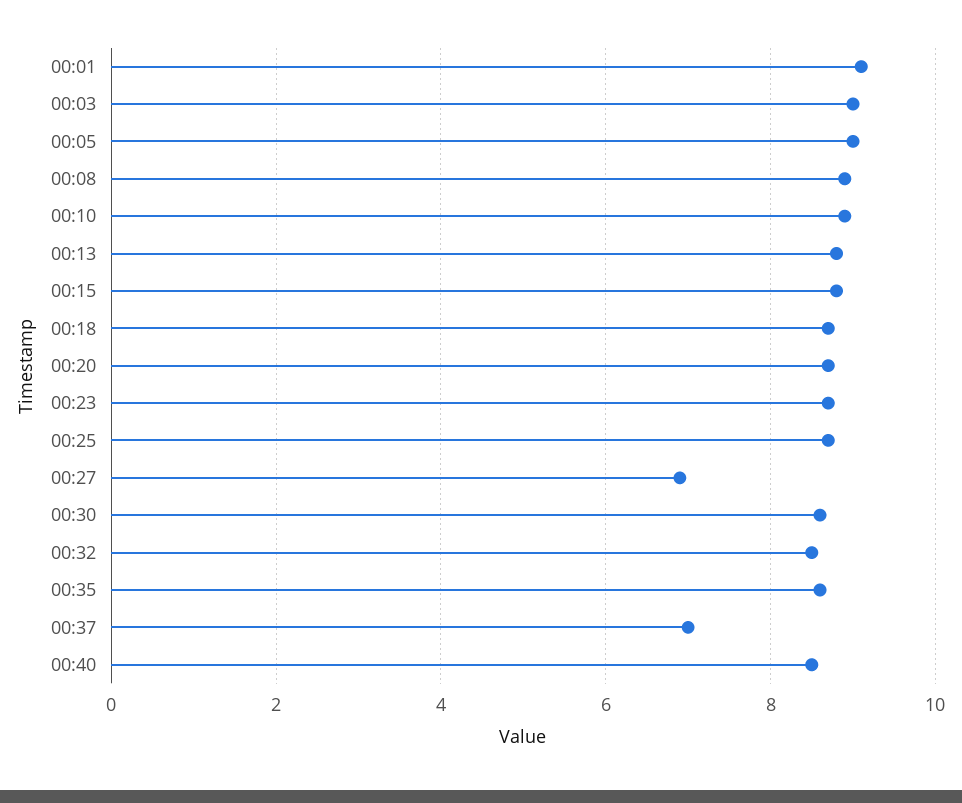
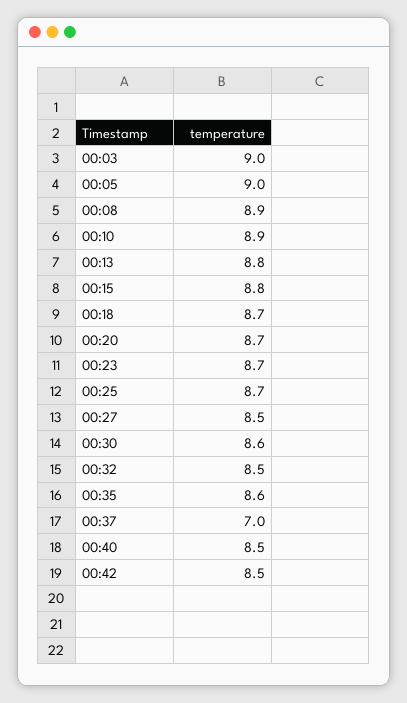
00:01: 9 -> none
00:27: 7 -> 8.5
00:42: none -> 8.5

